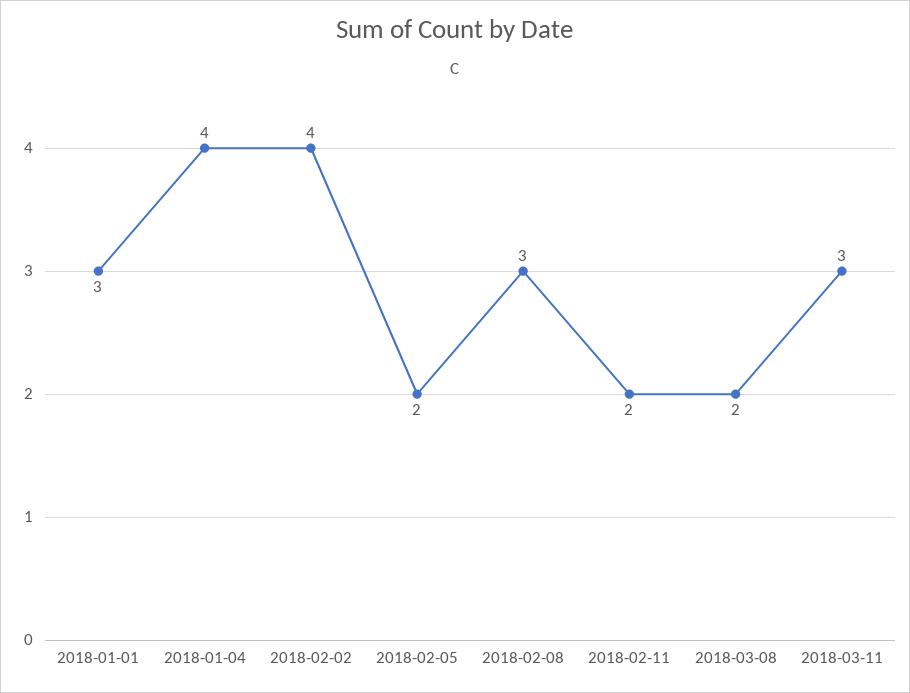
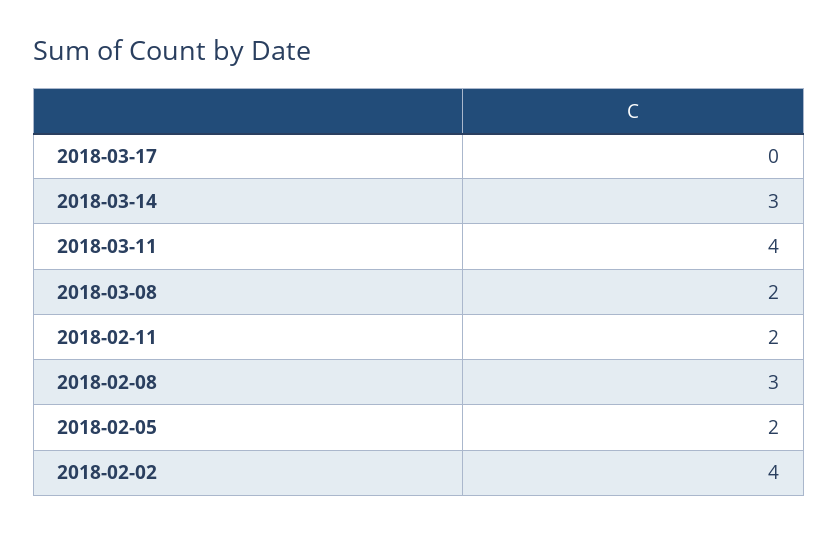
2018-01-01: 3 -> none
2018-01-04: 4 -> none
2018-03-11: 3 -> 4
2018-03-17: none -> 0
2018-03-14: none -> 3

